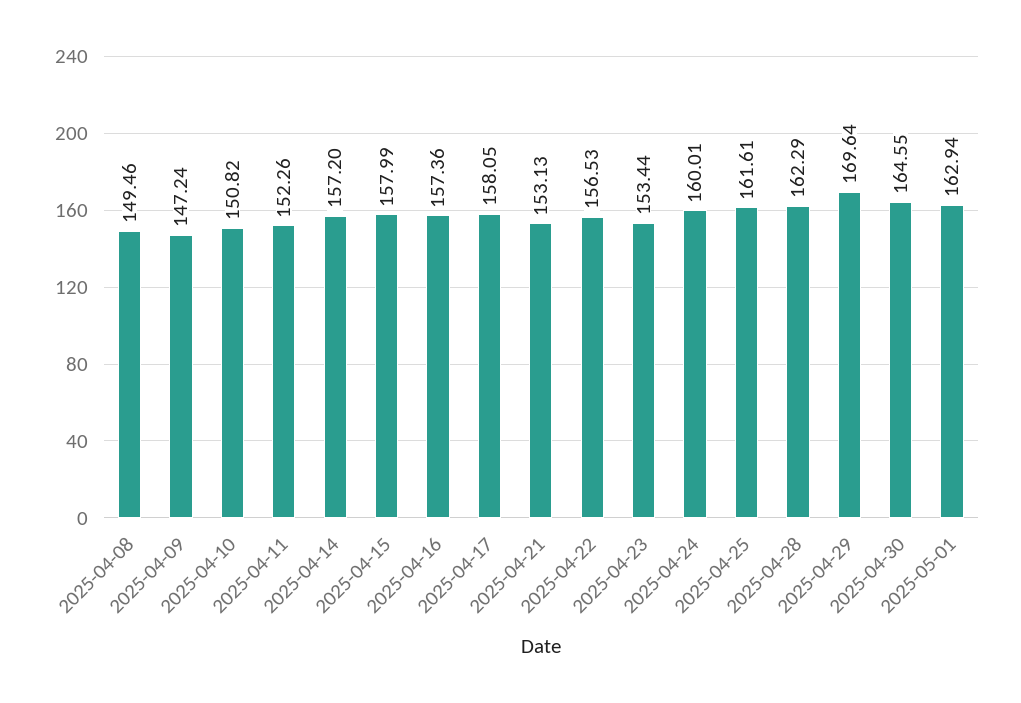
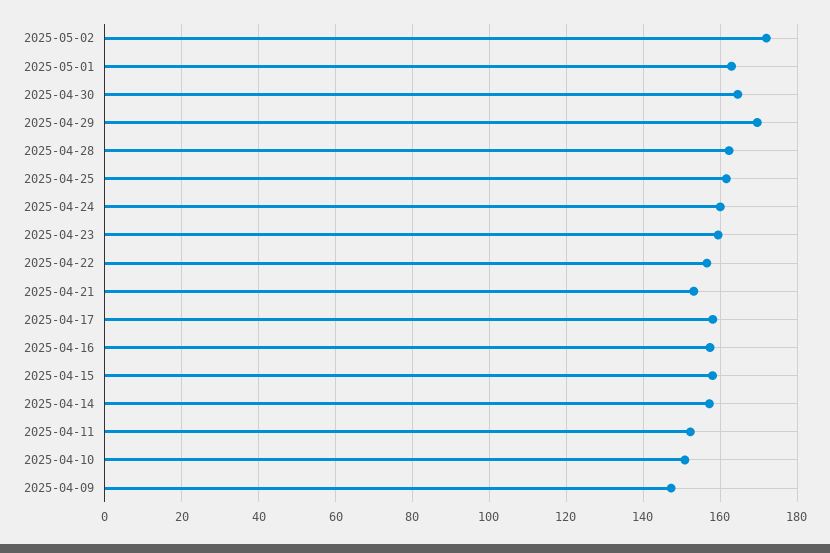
2025-04-08: 149.46 -> none
2025-04-23: 153.44 -> 160
2025-05-02: none -> 172

